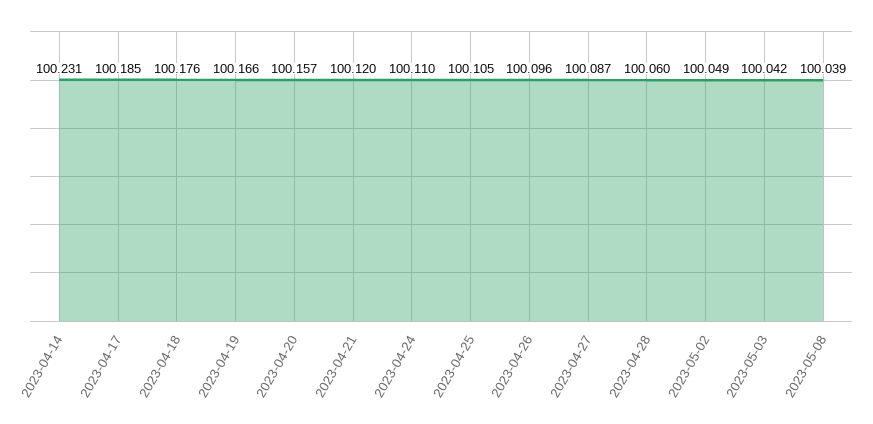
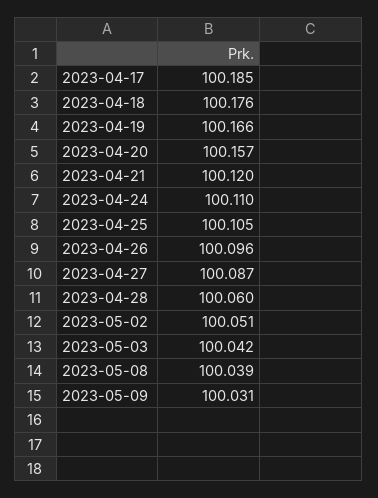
2023-04-14: 100.231 -> none
2023-05-02: 100.049 -> 100.051
2023-05-09: none -> 100.031

